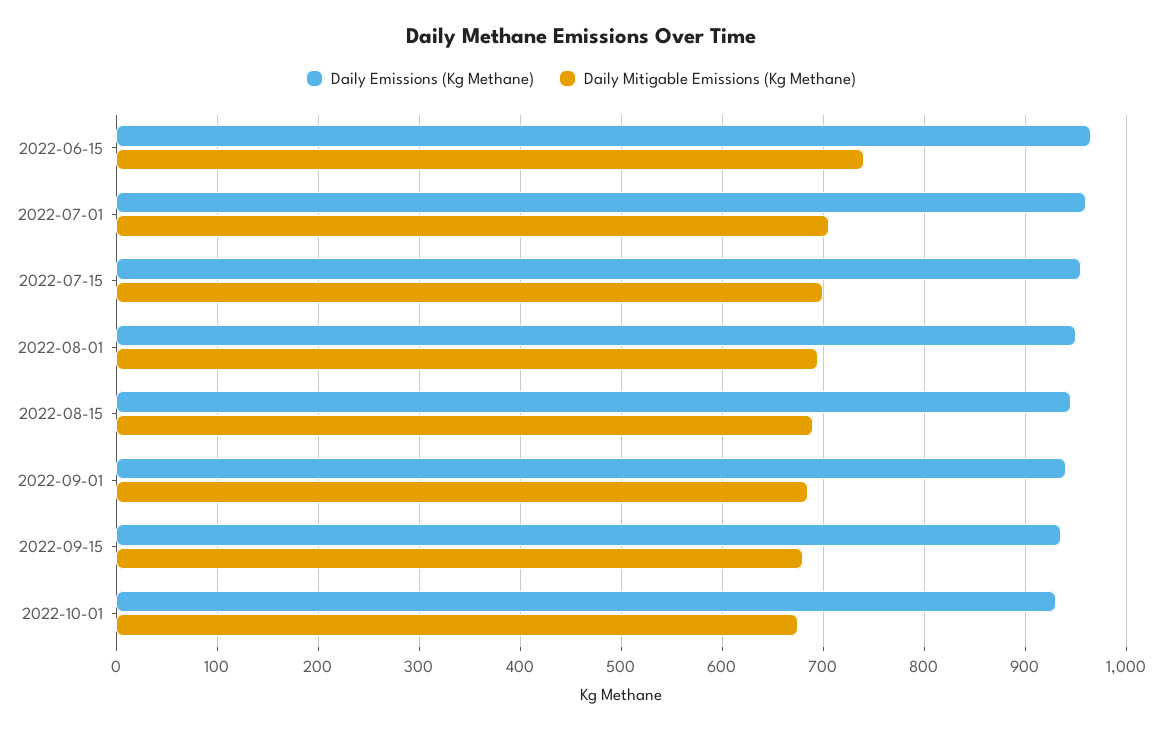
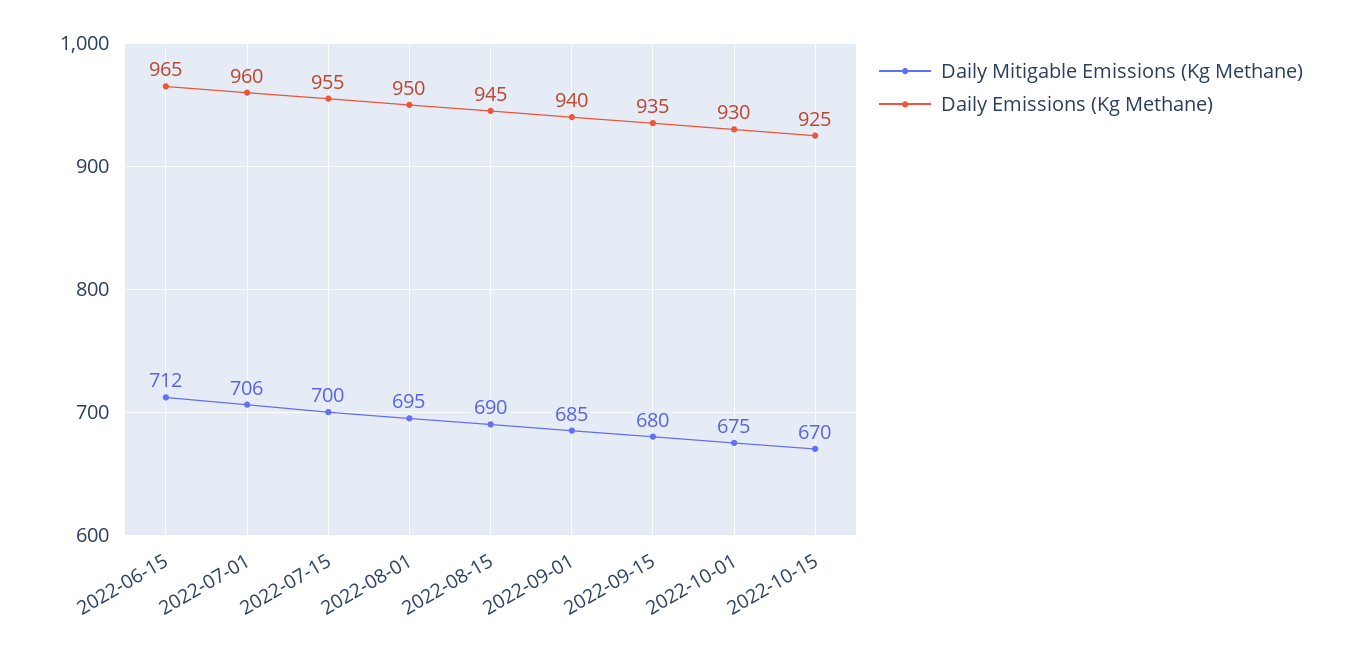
Daily Mitigable Emissions (Kg Methane), 2022-06-15: 740 -> 712
Daily Mitigable Emissions (Kg Methane), 2022-10-15: none -> 670
Daily Emissions (Kg Methane), 2022-10-15: none -> 925

